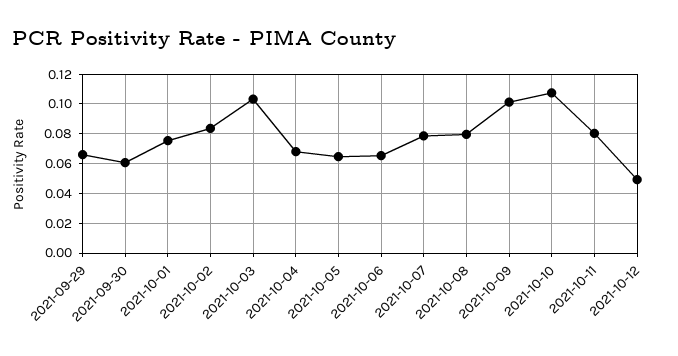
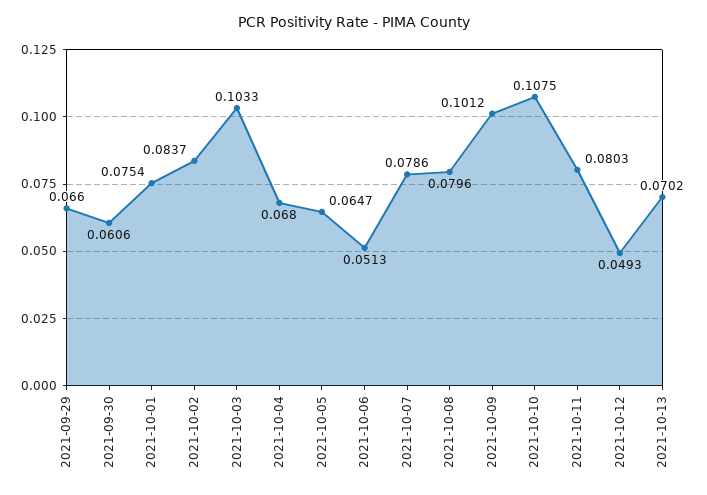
2021-10-06: 0.065 -> 0.0513
2021-10-13: none -> 0.0702

